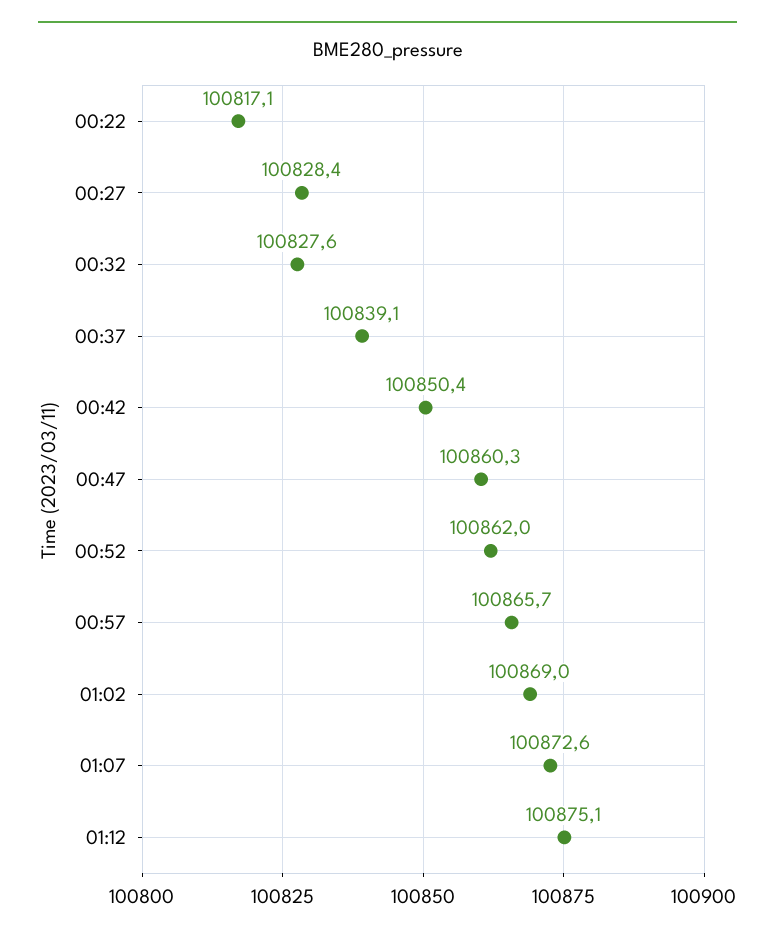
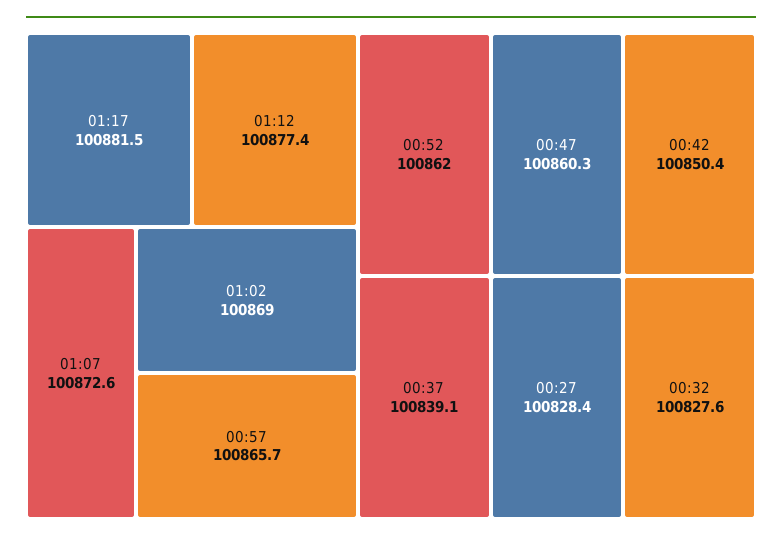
00:22: 100817.1 -> none
01:12: 100875.1 -> 100877.4
01:17: none -> 100881.5

